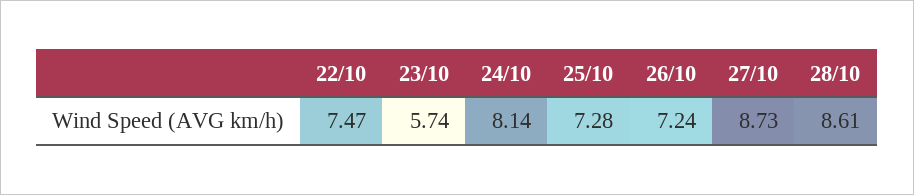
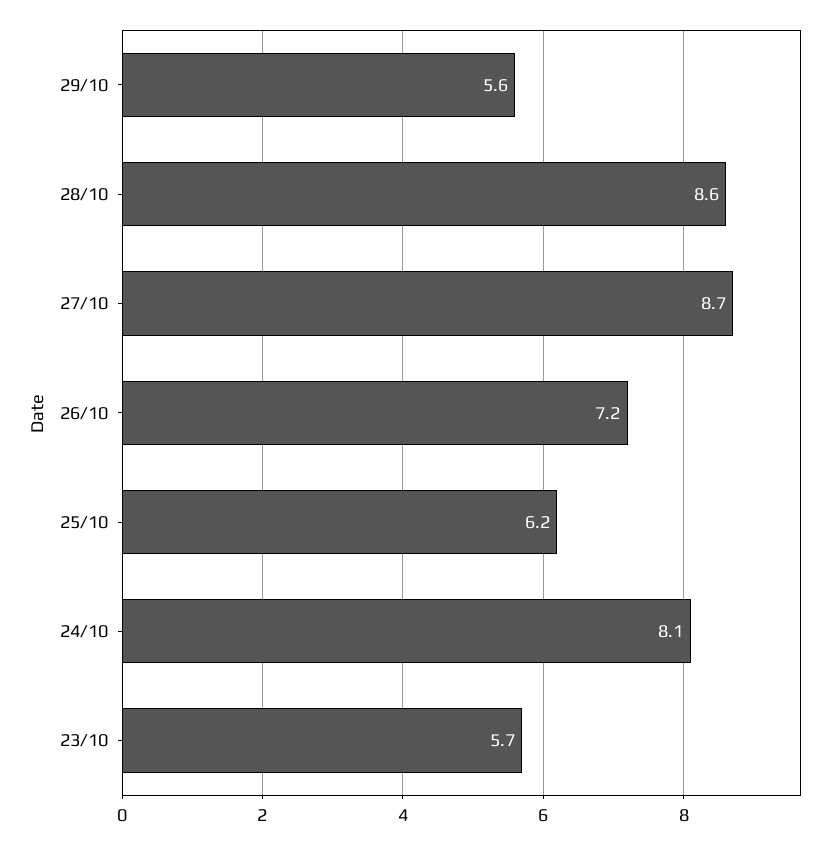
22/10: 7.47 -> none
25/10: 7.28 -> 6.2
29/10: none -> 5.6

